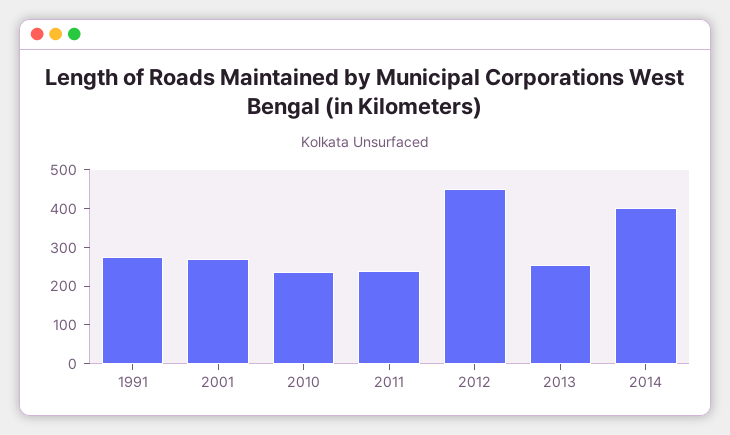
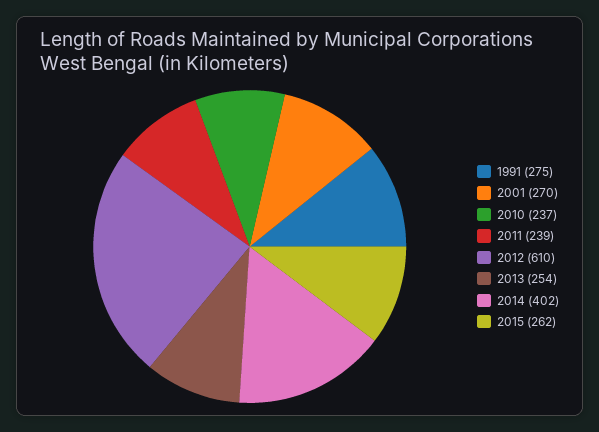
2012: 450 -> 610
2015: none -> 262

